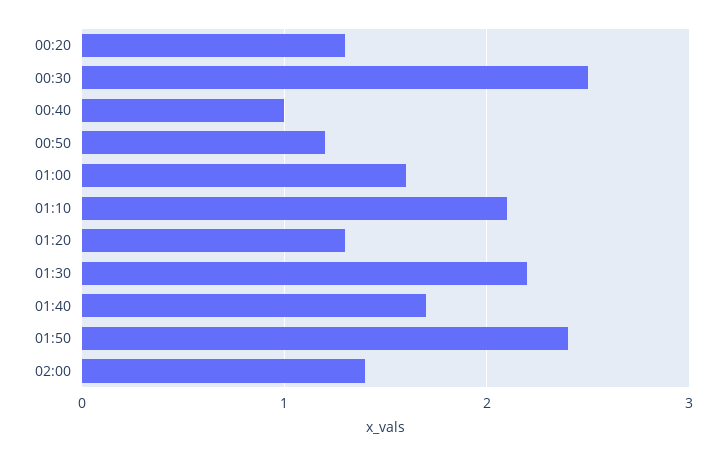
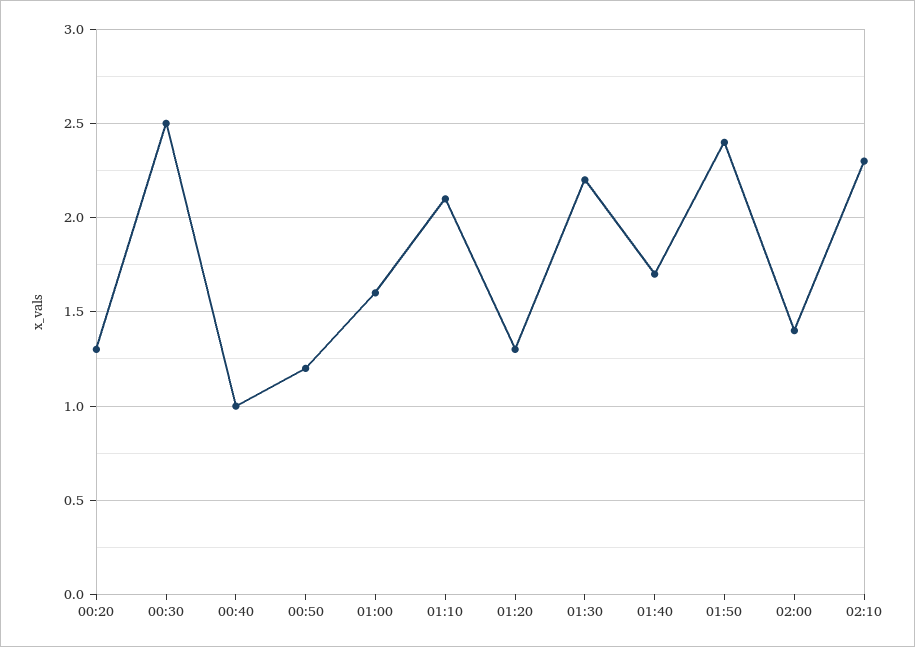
02:10: none -> 2.3

